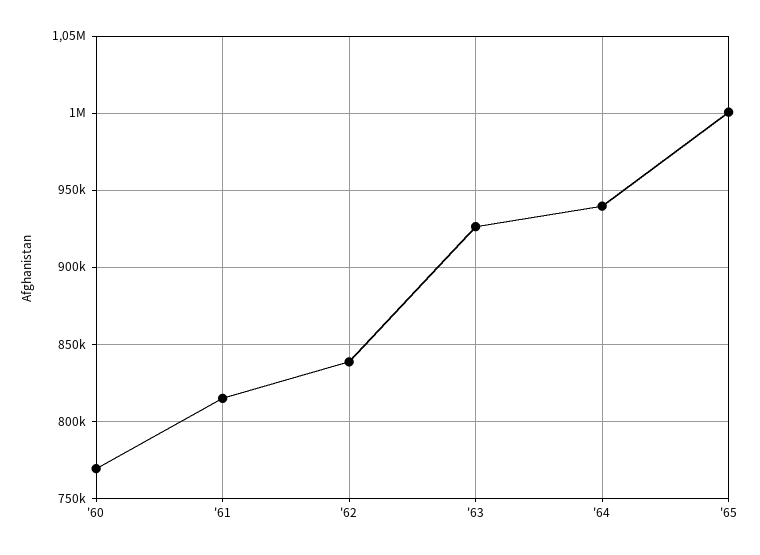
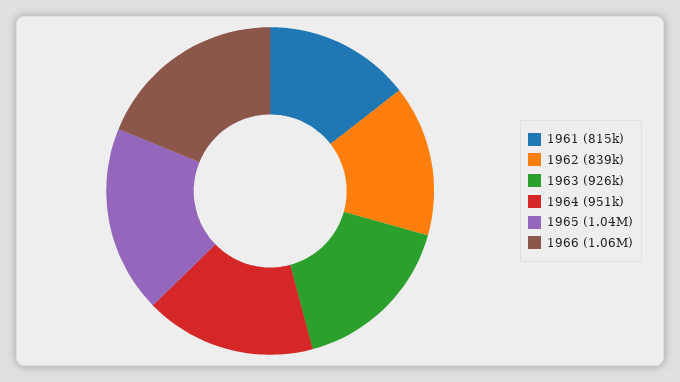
'60: 770000 -> none
'64: 940000 -> 951000
'65: 1000000 -> 1040000
1966: none -> 1060000

